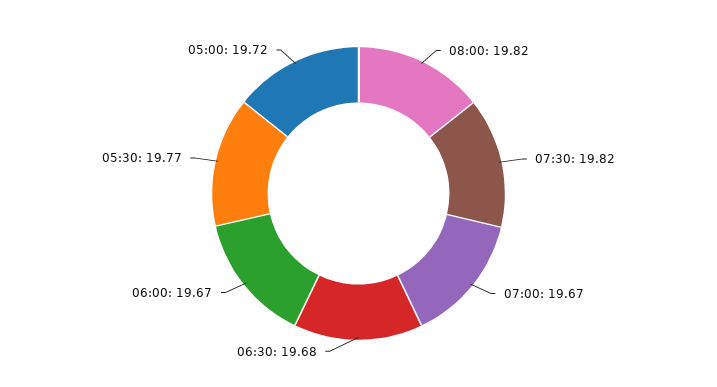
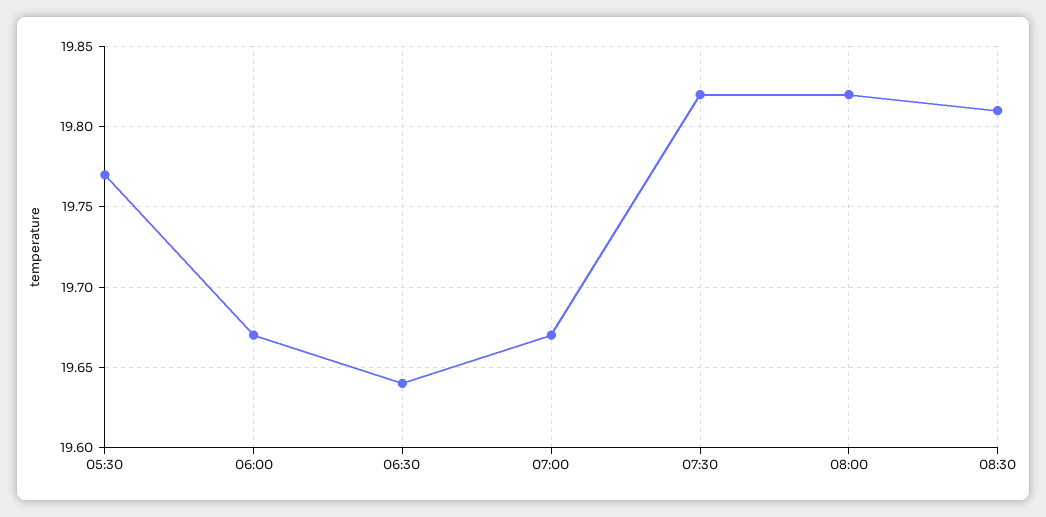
06:30: 19.68 -> 19.64
05:00: 19.72 -> none
08:30: none -> 19.81

